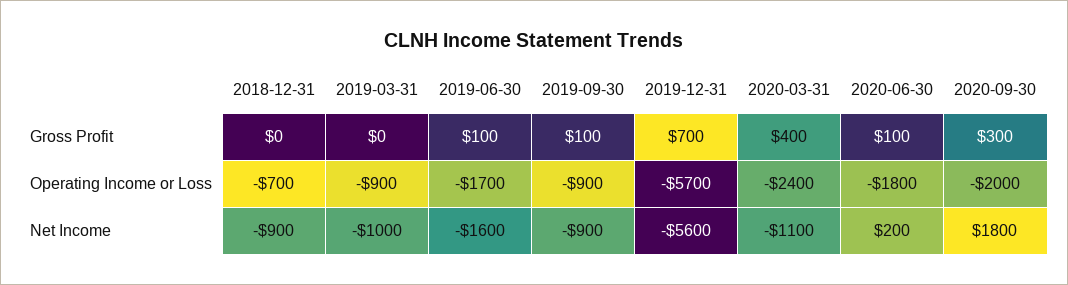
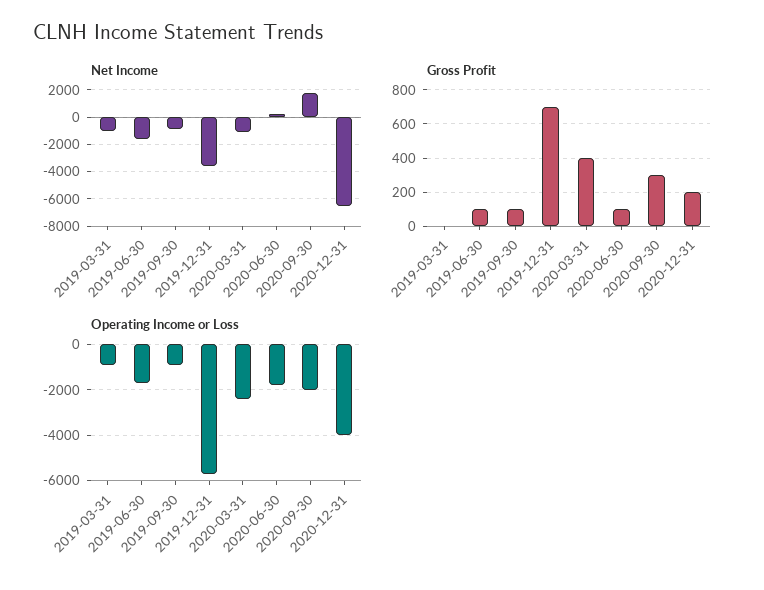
Gross Profit, 2018-12-31: 0 -> none
Operating Income or Loss, 2018-12-31: -700 -> none
Net Income, 2018-12-31: -900 -> none
Net Income, 2019-12-31: -5600 -> -3500
Net Income, 2020-12-31: none -> -6500
Gross Profit, 2020-12-31: none -> 200
Operating Income or Loss, 2020-12-31: none -> -4000

